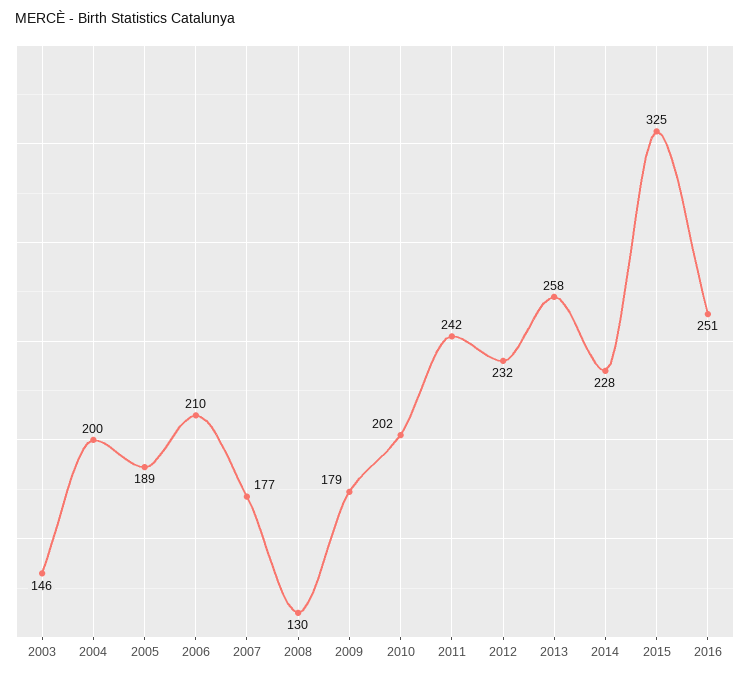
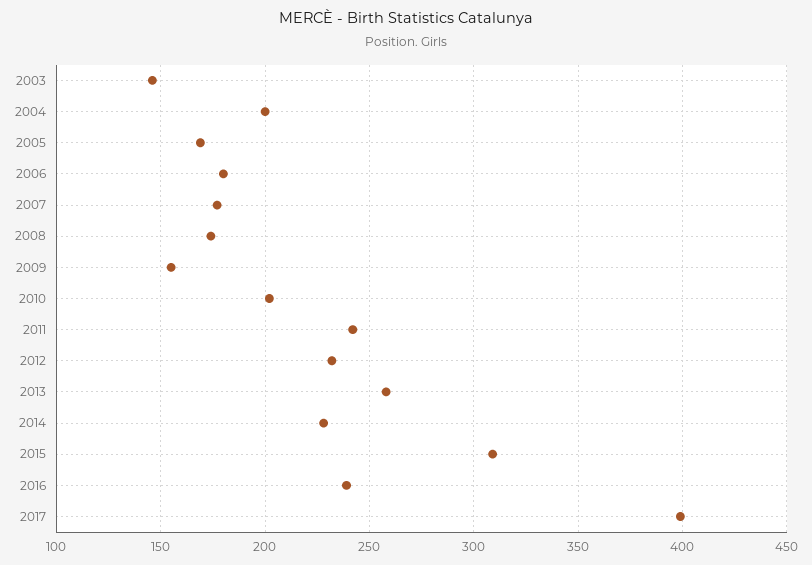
2005: 189 -> 170
2006: 210 -> 180
2008: 130 -> 175
2009: 179 -> 155
2015: 325 -> 310
2016: 251 -> 240
2017: none -> 400

